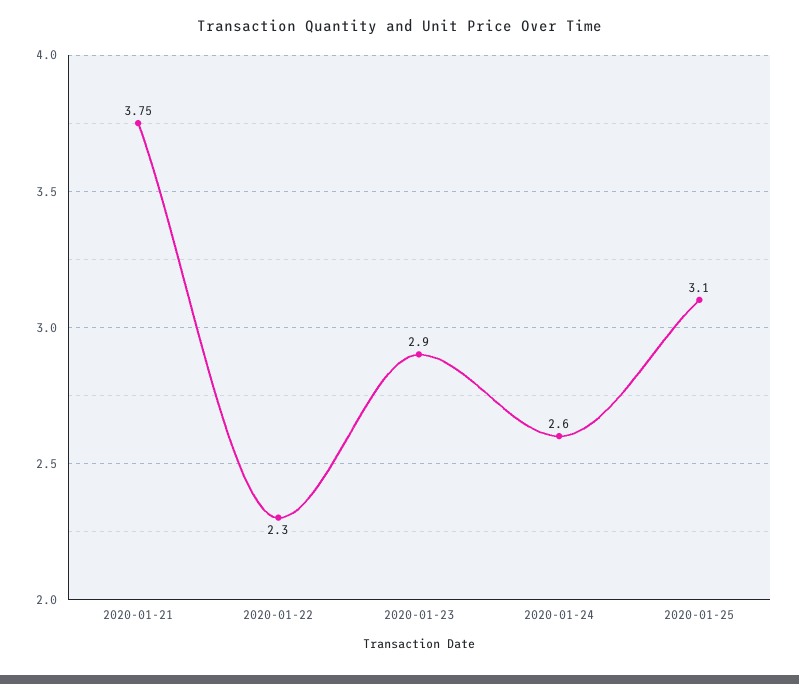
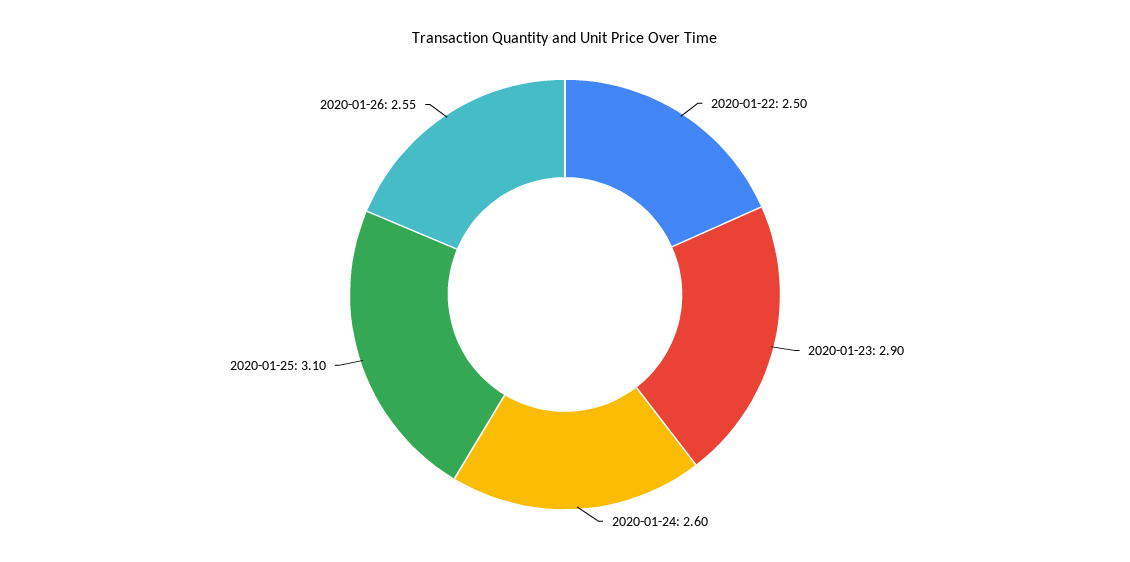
2020-01-21: 3.75 -> none
2020-01-22: 2.3 -> 2.5
2020-01-26: none -> 2.55

